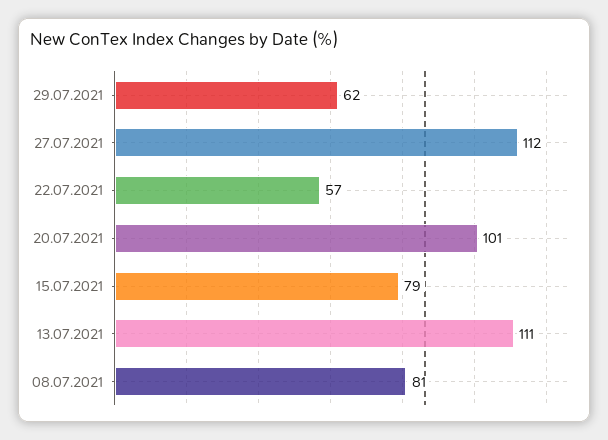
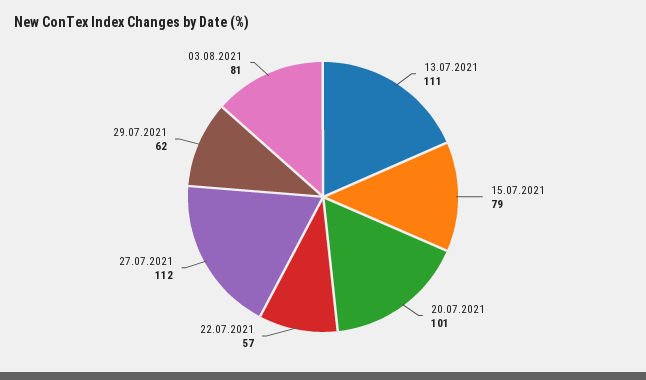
08.07.2021: 81 -> none
03.08.2021: none -> 81

